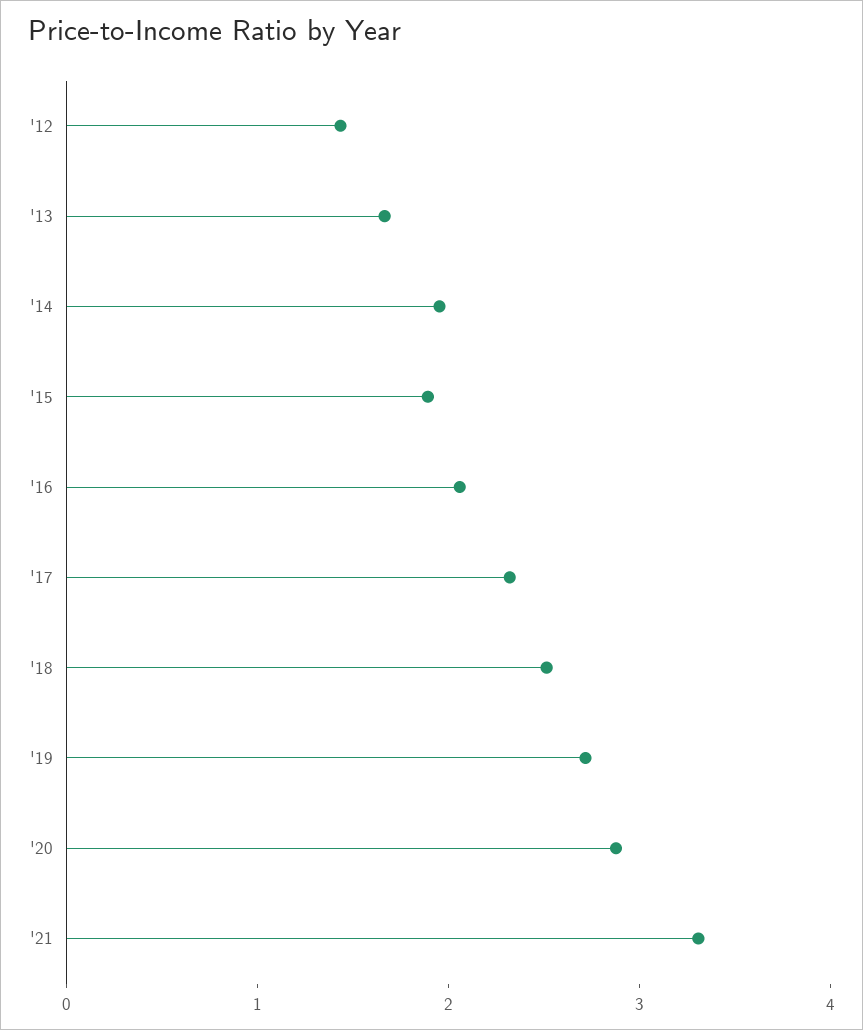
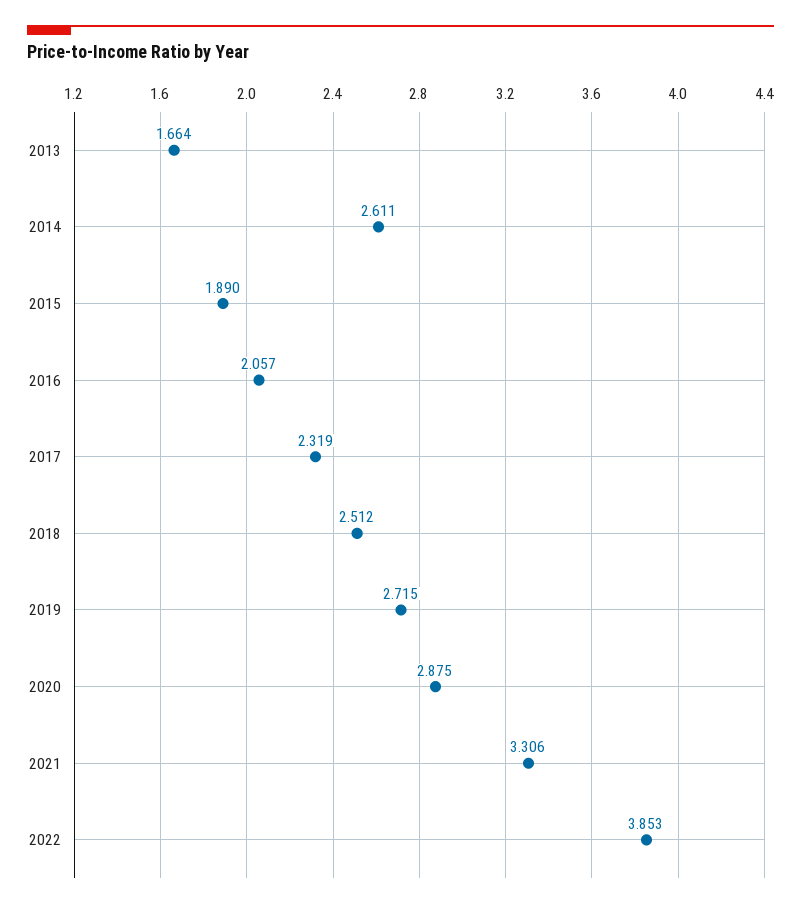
'12: 1.4 -> none
'14: 2 -> 2.611
2022: none -> 3.853

